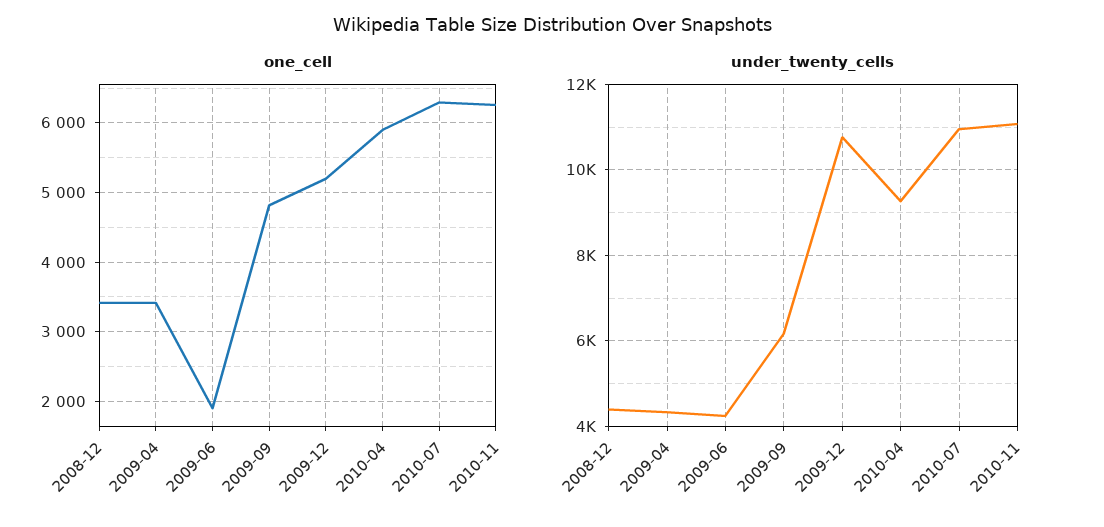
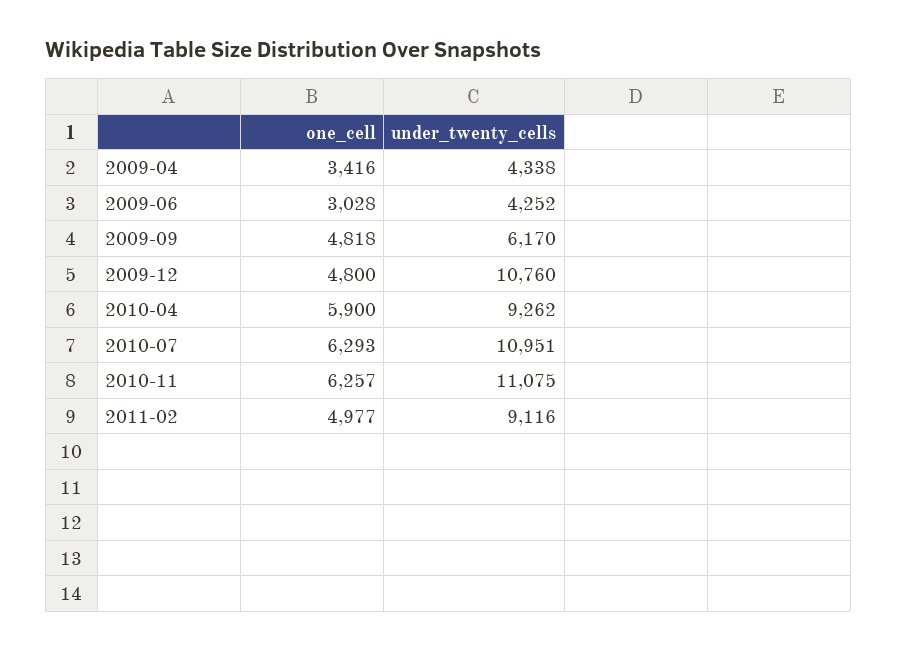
one_cell, 2008-12: 3400 -> none
one_cell, 2009-06: 1900 -> 3028
one_cell, 2009-12: 5200 -> 4800
under_twenty_cells, 2008-12: 4400 -> none
one_cell, 2011-02: none -> 4977
under_twenty_cells, 2011-02: none -> 9116

